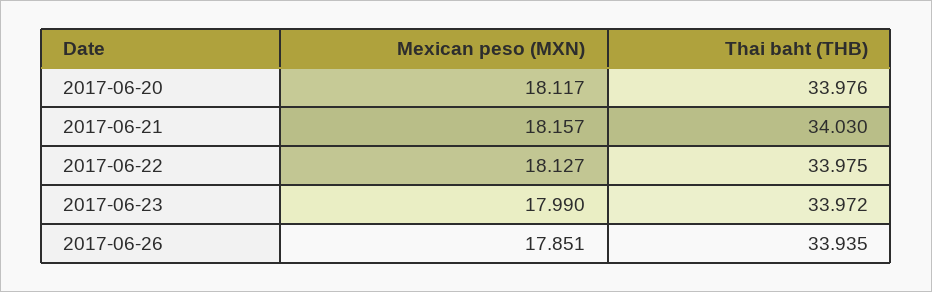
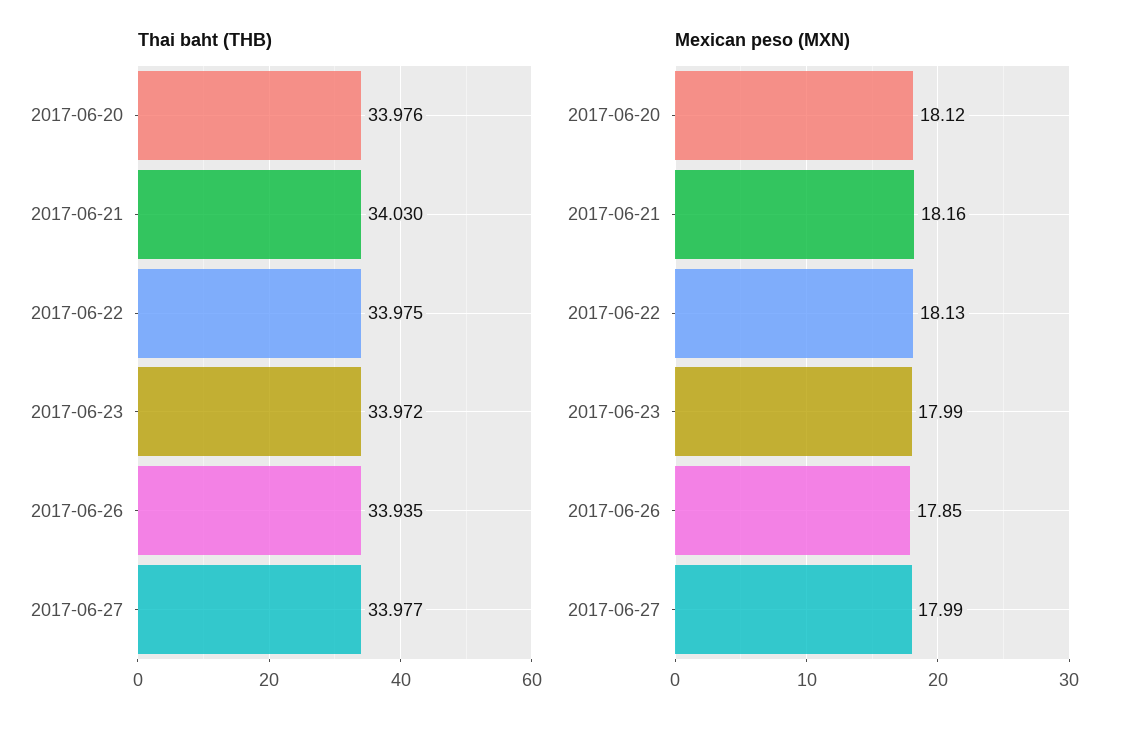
Thai baht (THB), 2017-06-27: none -> 33.977
Mexican peso (MXN), 2017-06-27: none -> 17.99

